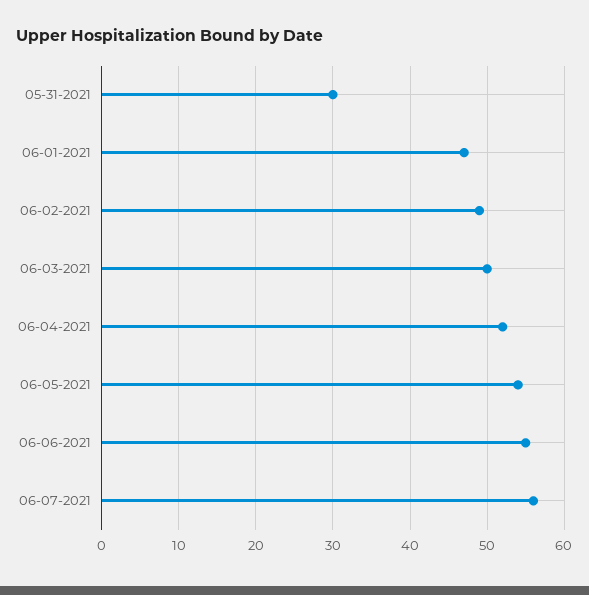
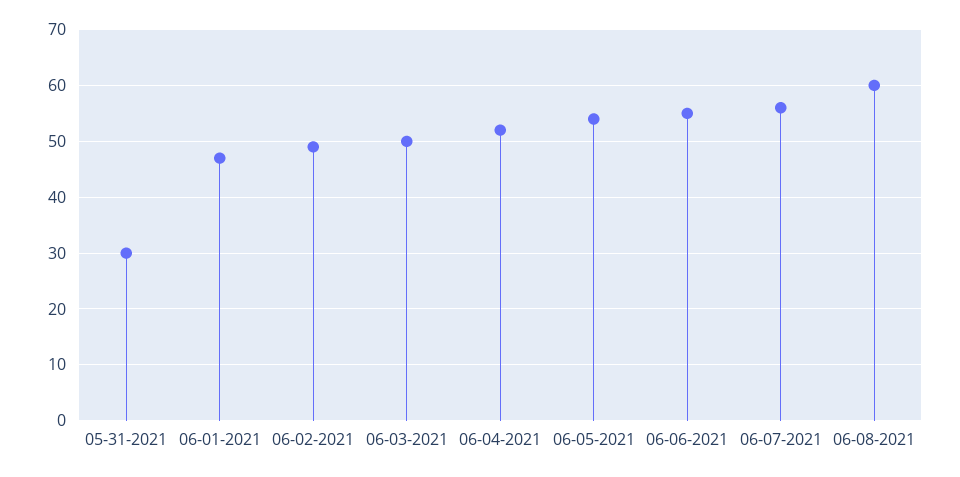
06-08-2021: none -> 60

